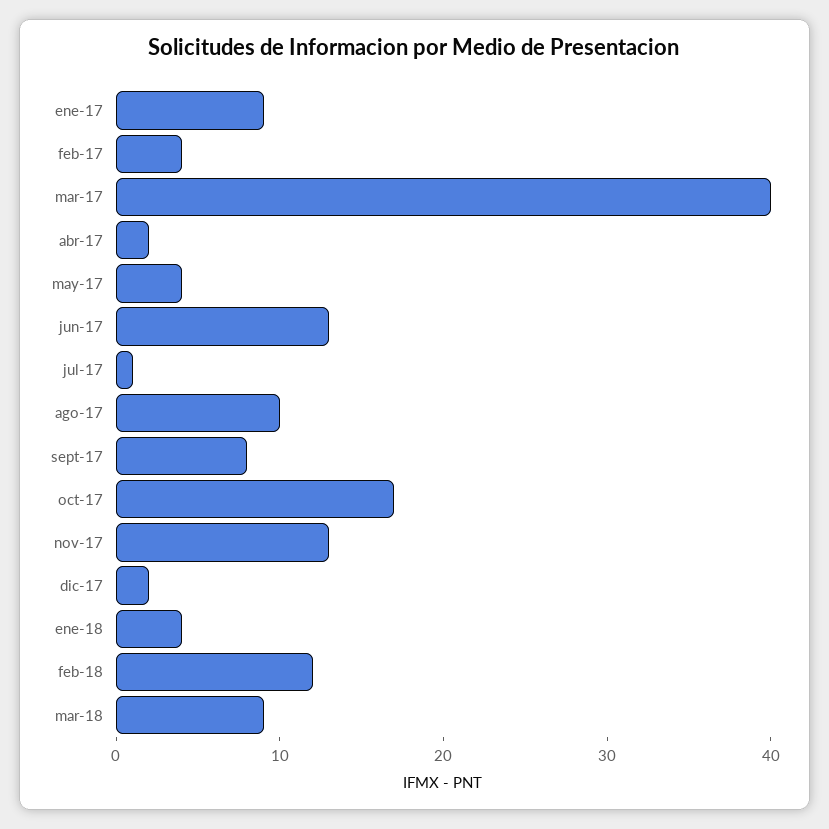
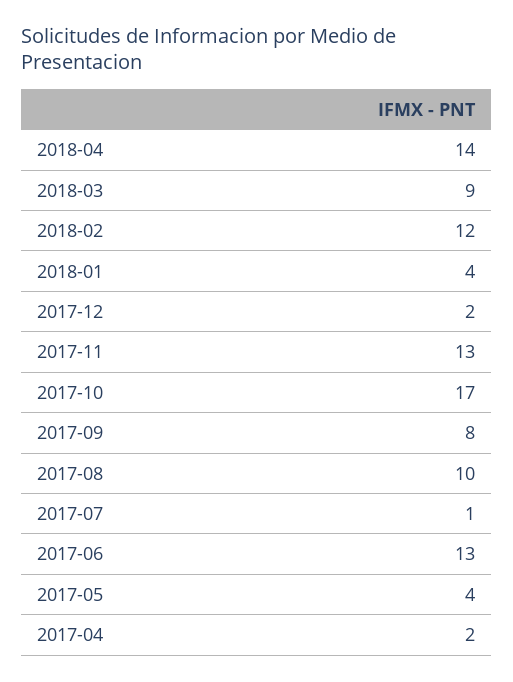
ene-17: 9 -> none
feb-17: 4 -> none
mar-17: 40 -> none
2018-04: none -> 14

